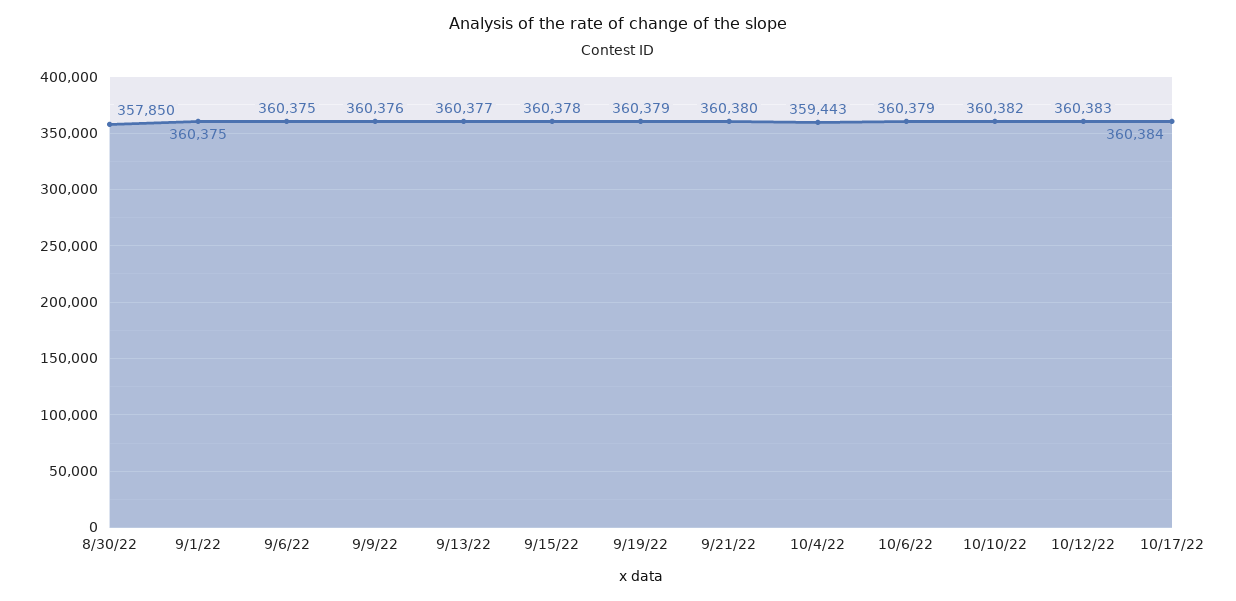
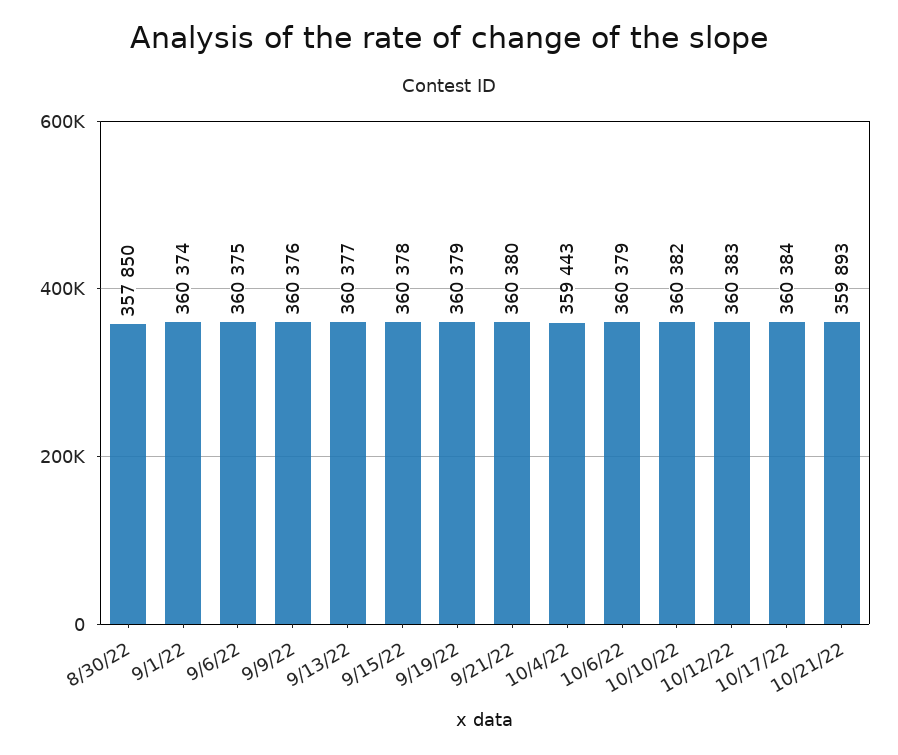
9/1/22: 360375 -> 360374
10/21/22: none -> 359893

